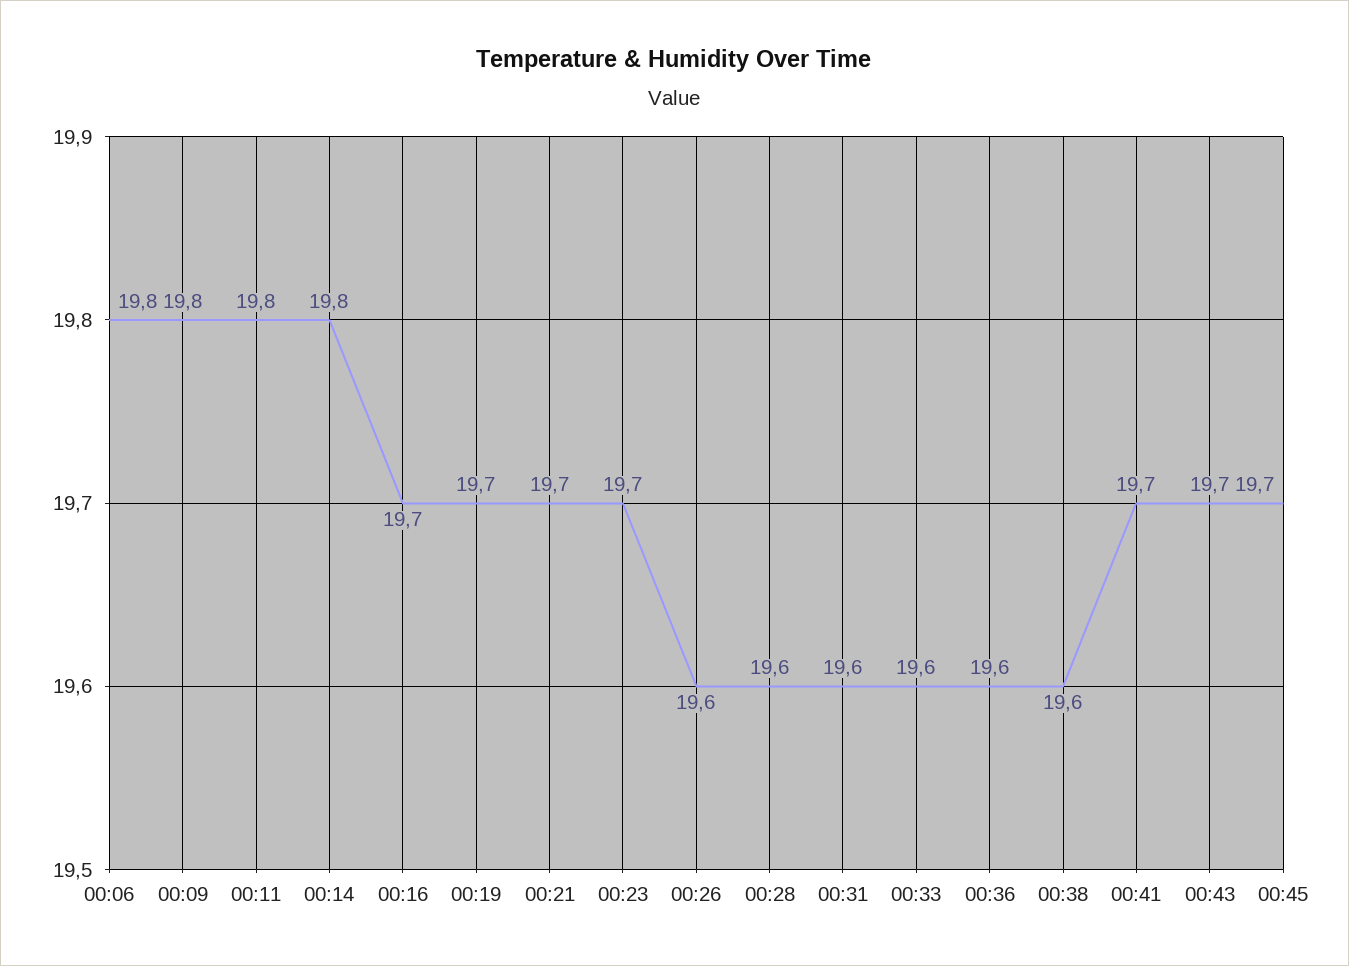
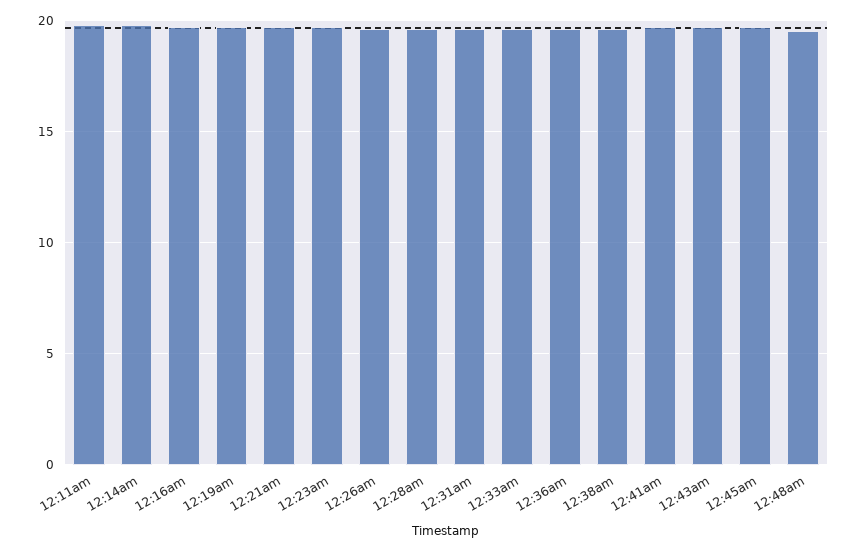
00:06: 19.8 -> none
00:09: 19.8 -> none
12:48am: none -> 19.5

